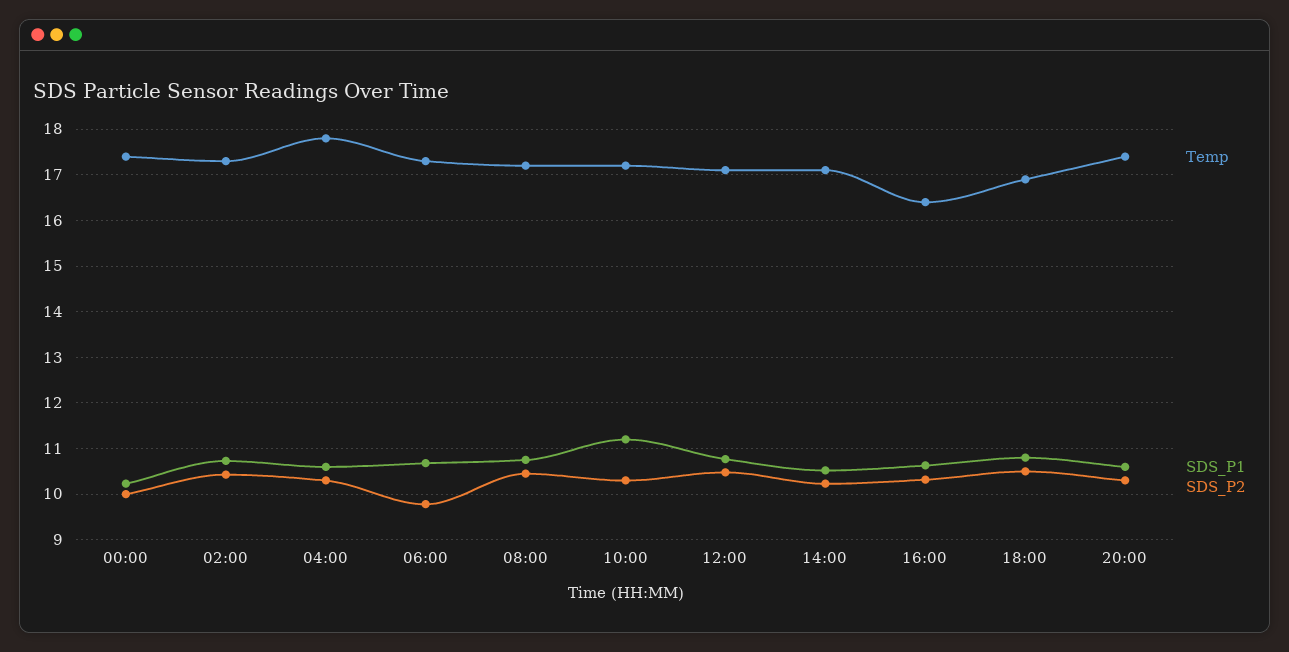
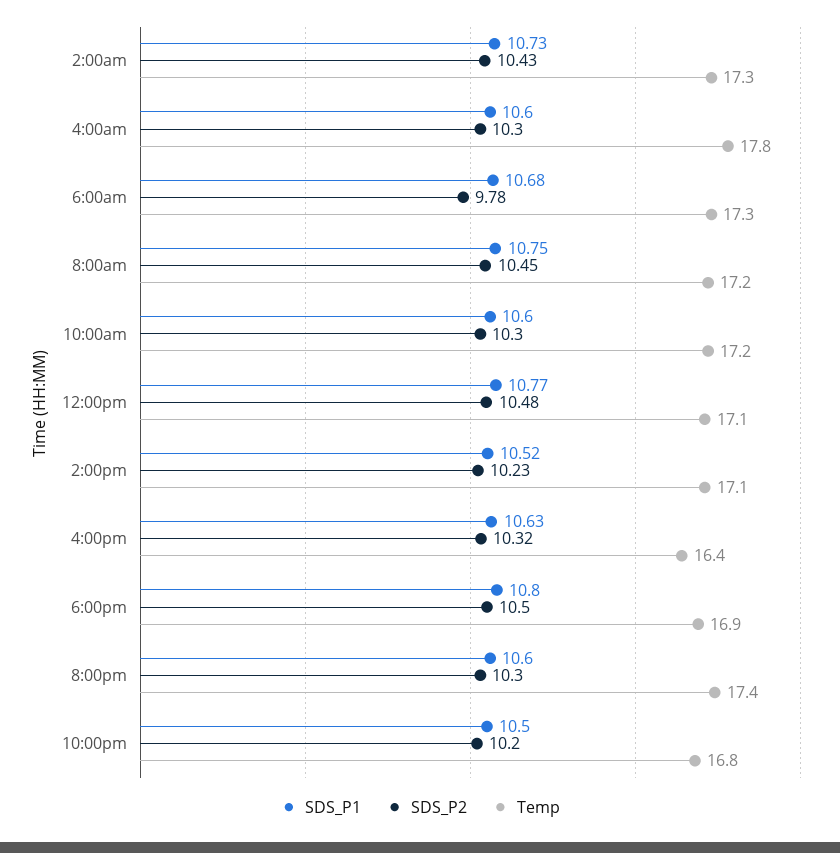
Temp, 00:00: 17.4 -> none
SDS_P1, 00:00: 10.2 -> none
SDS_P2, 00:00: 10 -> none
SDS_P1, 10:00: 11.2 -> 10.6
SDS_P1, 10:00pm: none -> 10.5
SDS_P2, 10:00pm: none -> 10.2
Temp, 10:00pm: none -> 16.8

